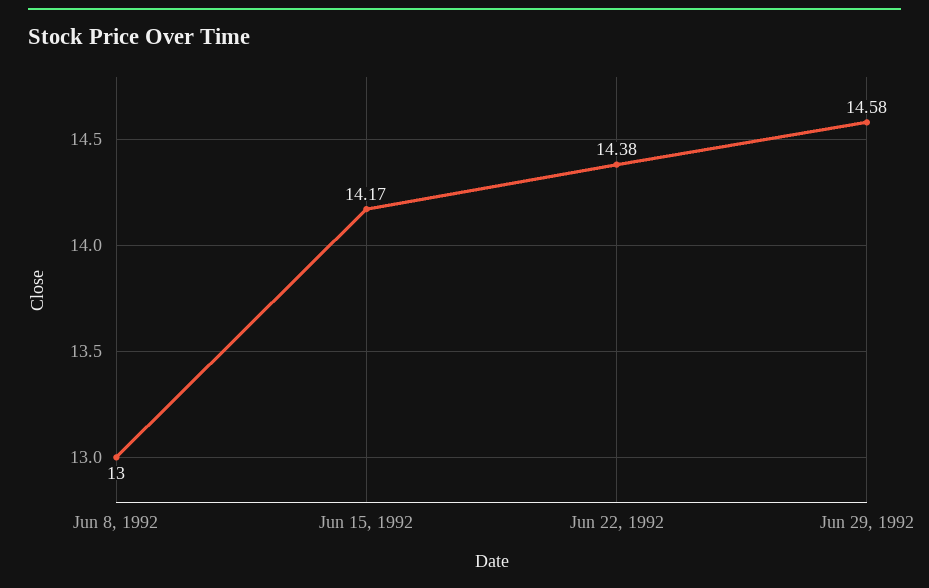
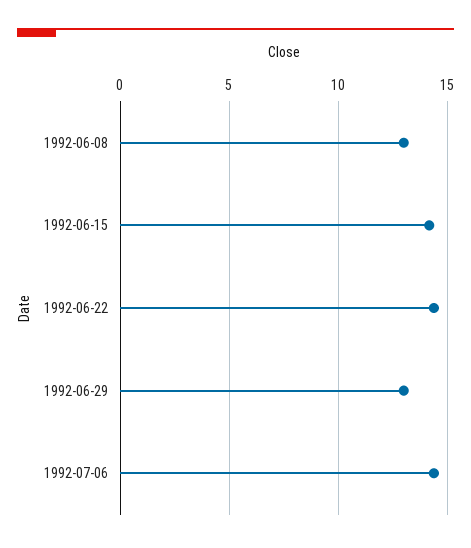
Jun 29, 1992: 14.58 -> 13
1992-07-06: none -> 14.5

